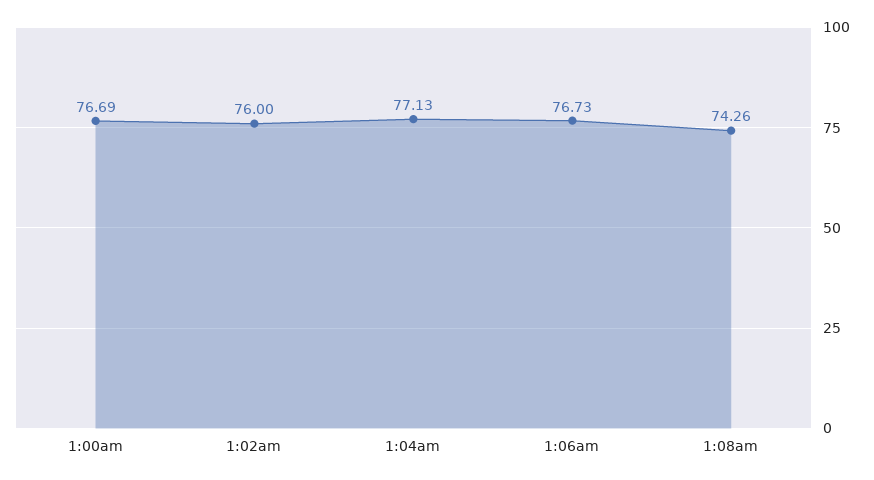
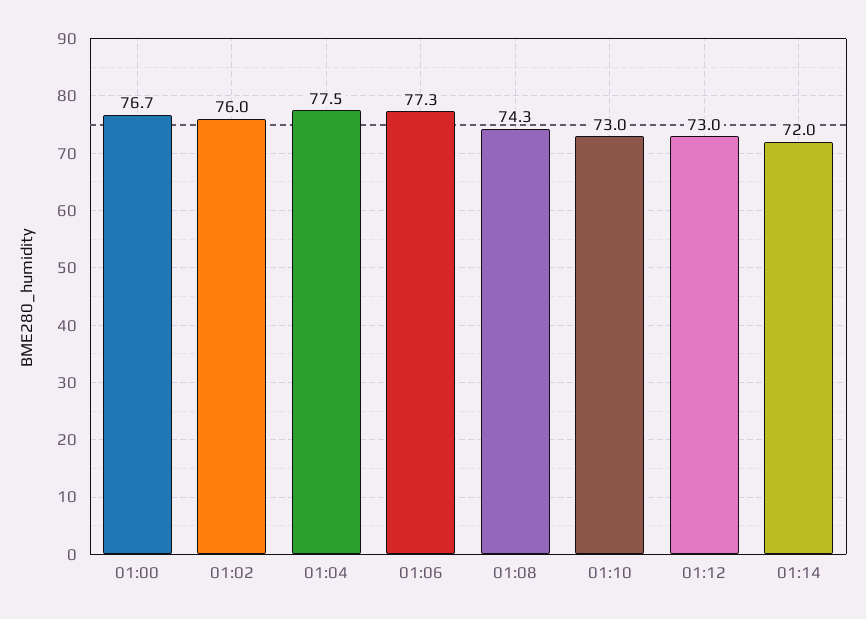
1:04am: 77.13 -> 77.5
1:06am: 76.73 -> 77.3
01:10: none -> 73
01:12: none -> 73
01:14: none -> 72

